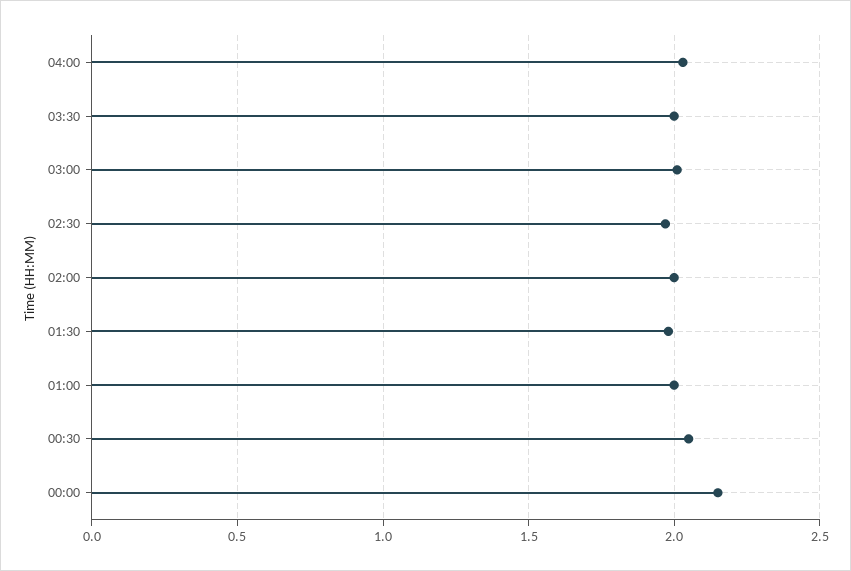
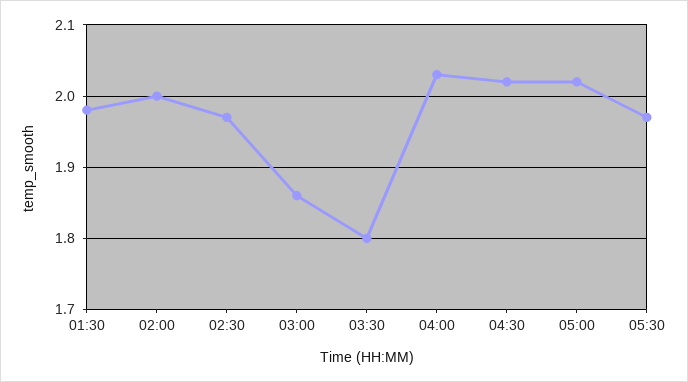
03:30: 2 -> 1.8
03:00: 2 -> 1.86
01:00: 2 -> none
00:30: 2.05 -> none
00:00: 2.15 -> none
04:30: none -> 2.02
05:00: none -> 2.02
05:30: none -> 1.97

